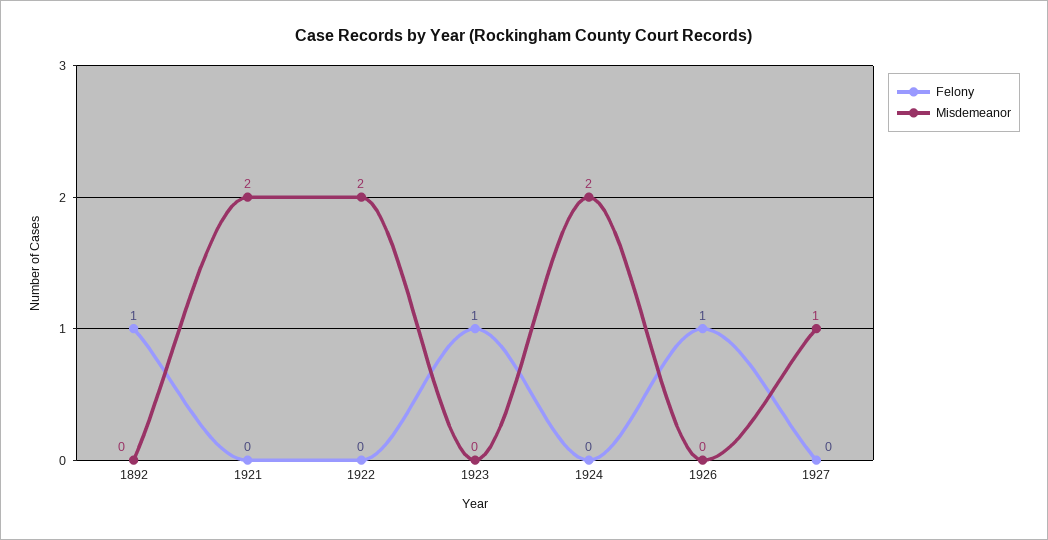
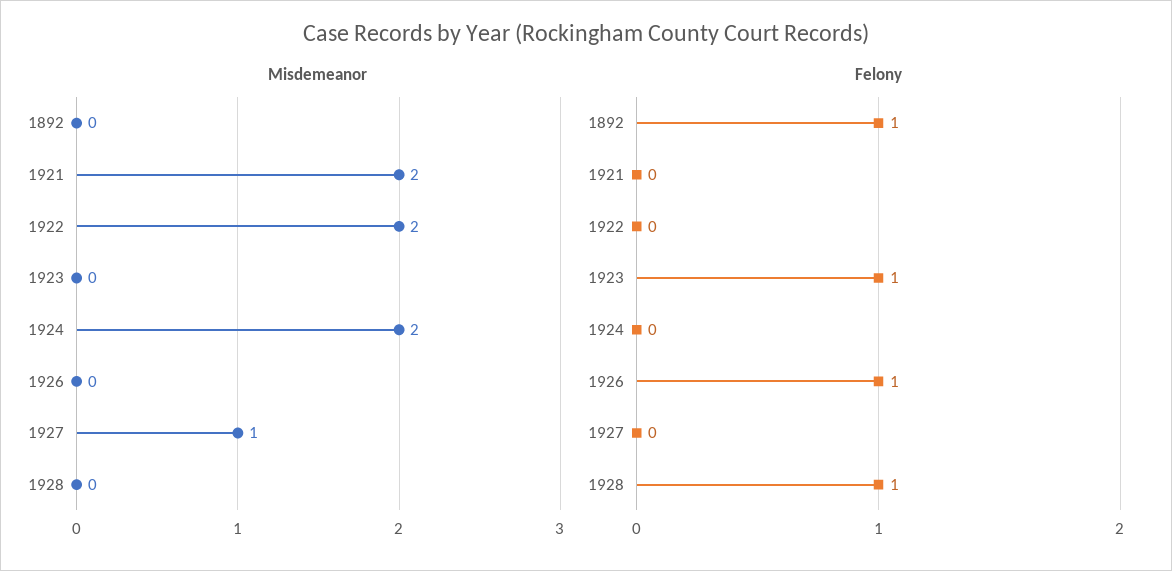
Misdemeanor, 1928: none -> 0
Felony, 1928: none -> 1

